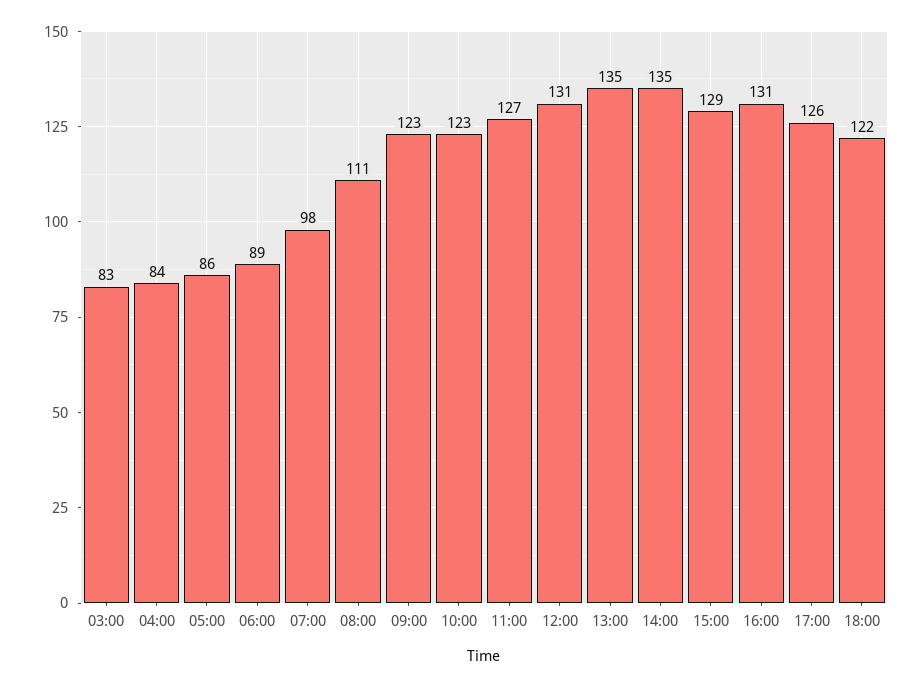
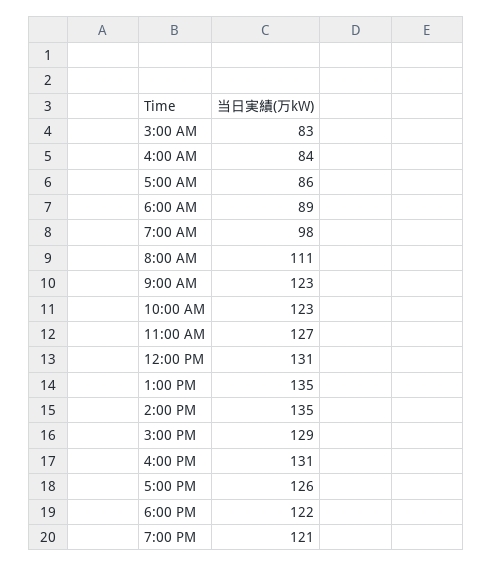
7:00 PM: none -> 121

